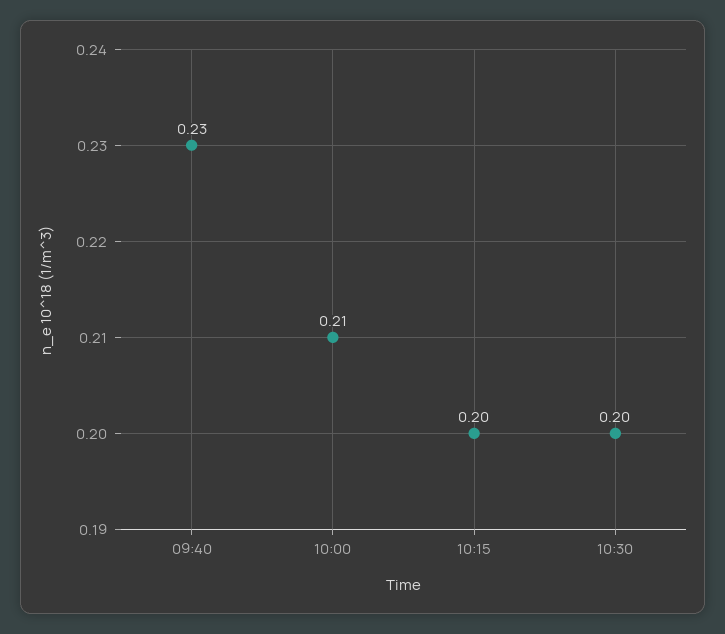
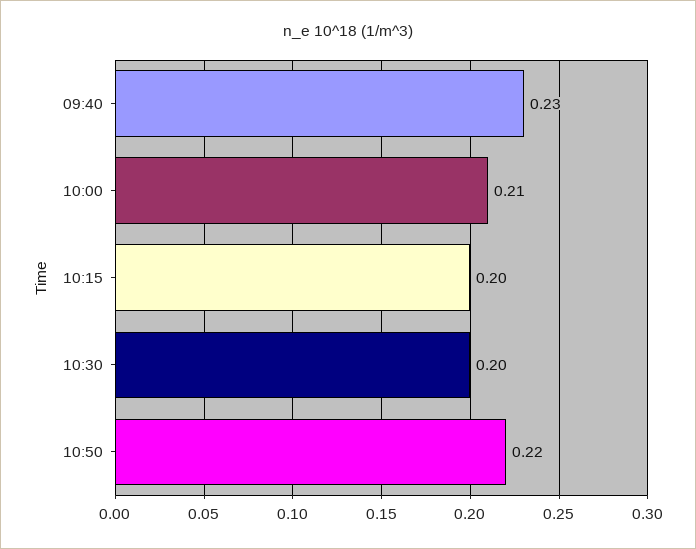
10:50: none -> 0.22

